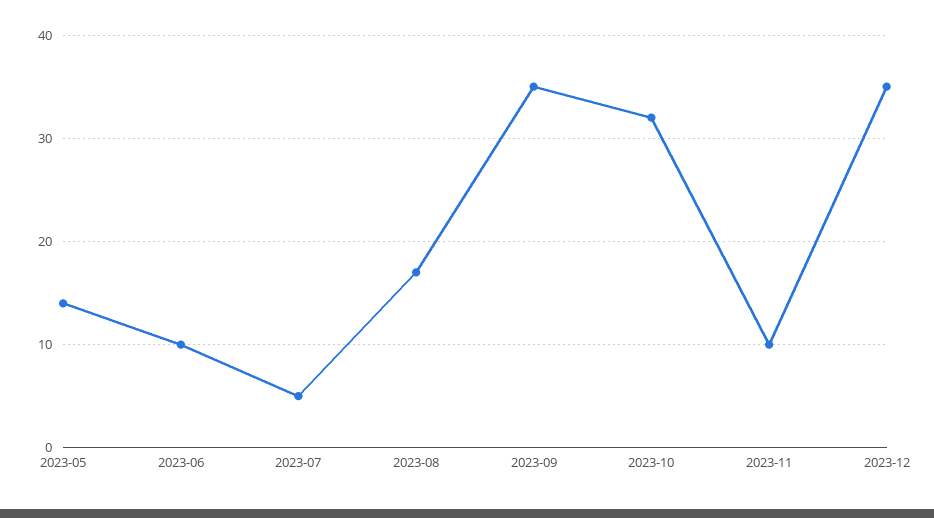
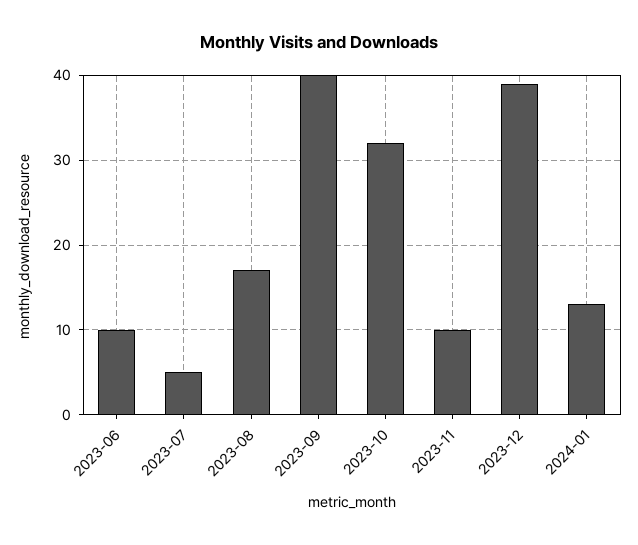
2023-05: 14 -> none
2023-09: 35 -> 40
2023-12: 35 -> 39
2024-01: none -> 13

